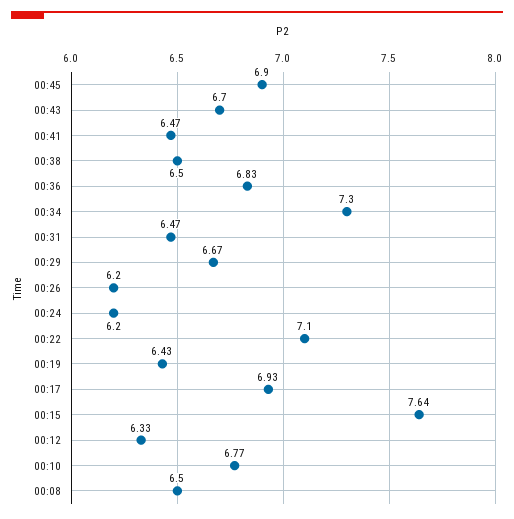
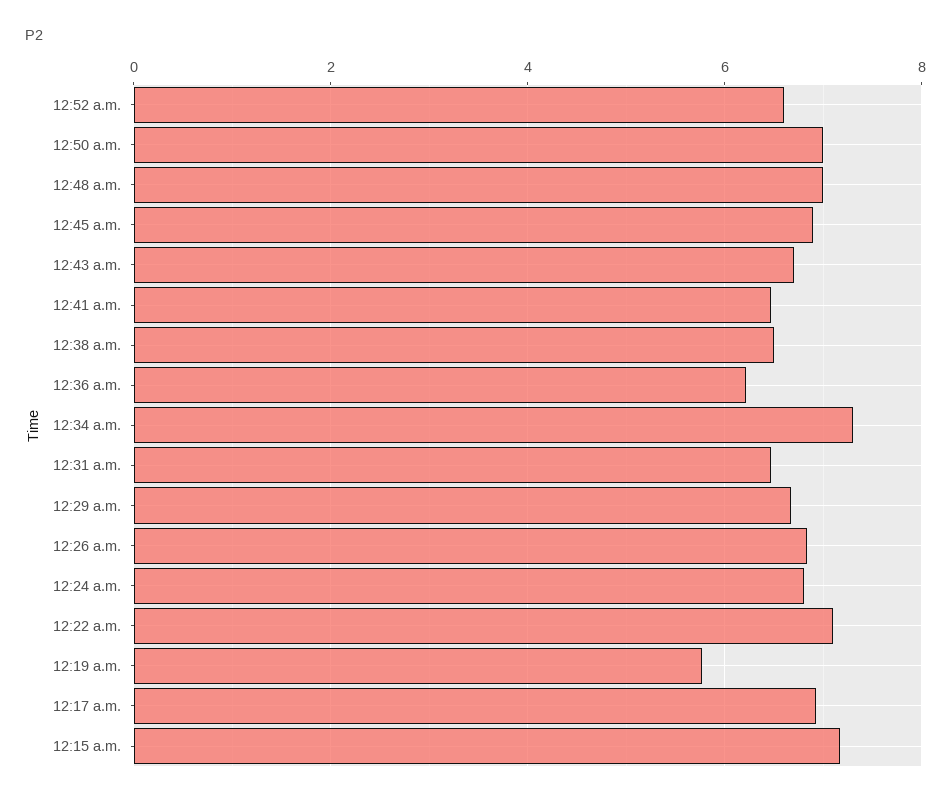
00:36: 6.83 -> 6.2
00:26: 6.2 -> 6.8
00:24: 6.2 -> 6.8
00:19: 6.43 -> 5.8
00:15: 7.64 -> 7.2
00:12: 6.33 -> none
00:10: 6.77 -> none
00:08: 6.5 -> none
12:52 a.m.: none -> 6.6
12:50 a.m.: none -> 7
12:48 a.m.: none -> 7

